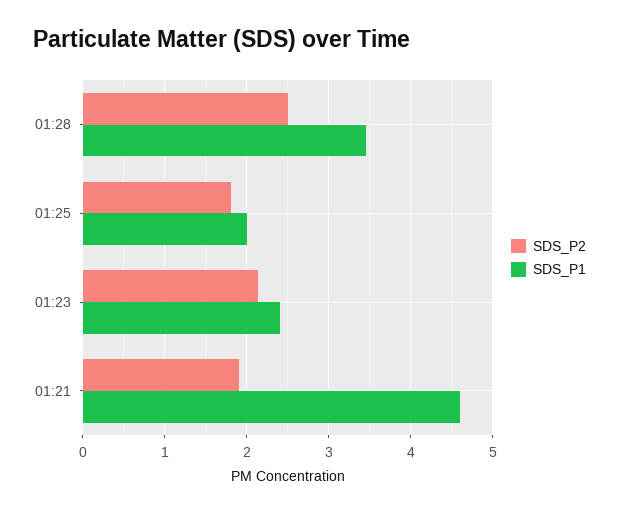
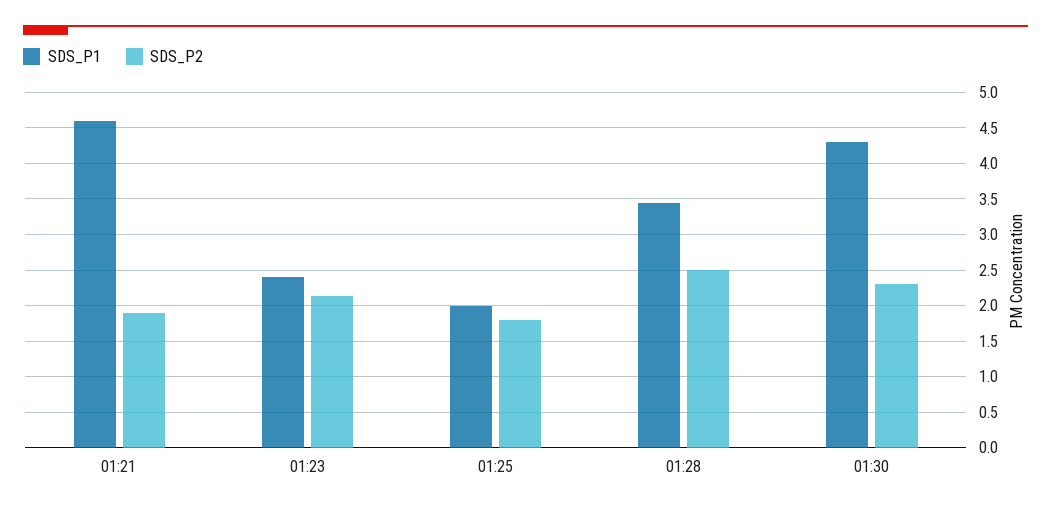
SDS_P1, 01:30: none -> 4.3
SDS_P2, 01:30: none -> 2.3

